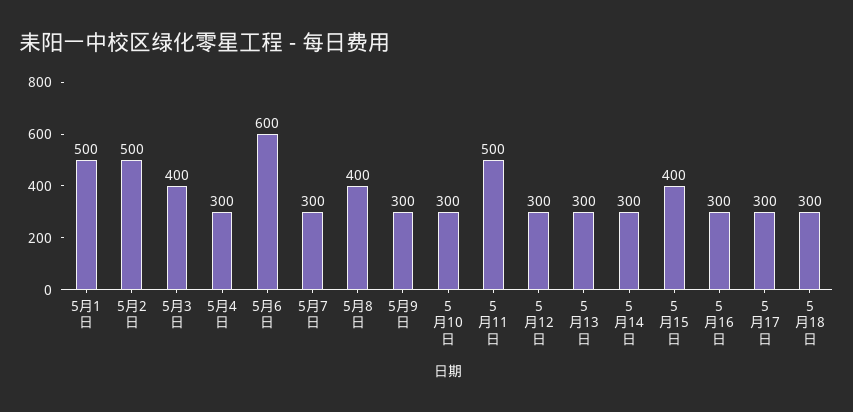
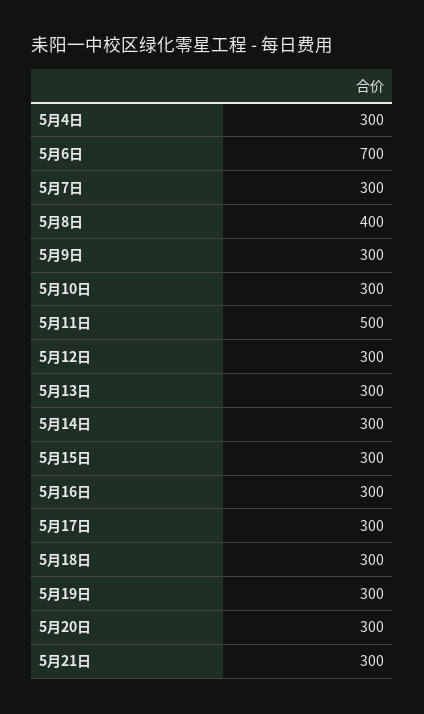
5月1日: 500 -> none
5月2日: 500 -> none
5月3日: 400 -> none
5月6日: 600 -> 700
5月15日: 400 -> 300
5月19日: none -> 300
5月20日: none -> 300
5月21日: none -> 300

